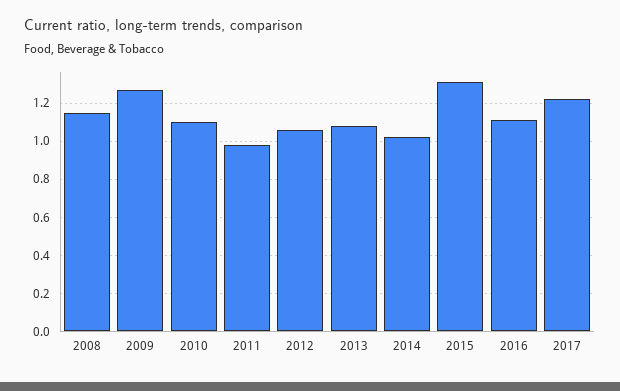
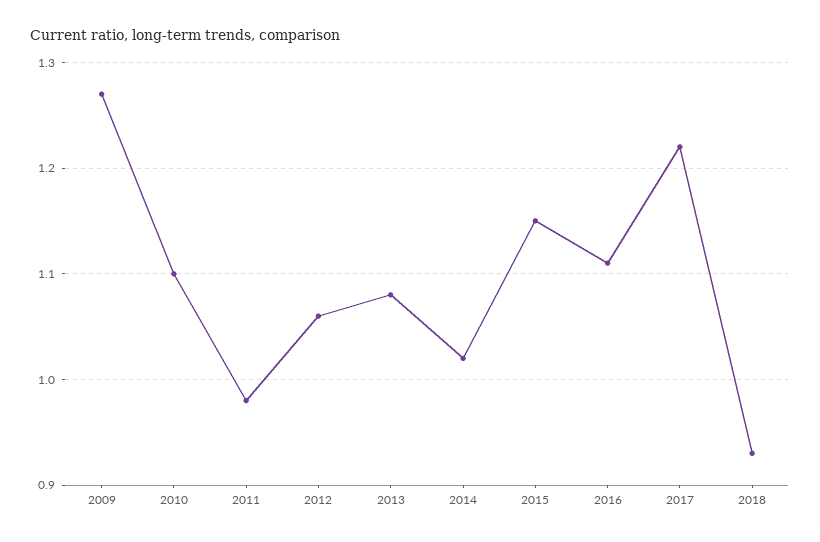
2008: 1.15 -> none
2015: 1.3 -> 1.15
2018: none -> 0.93

